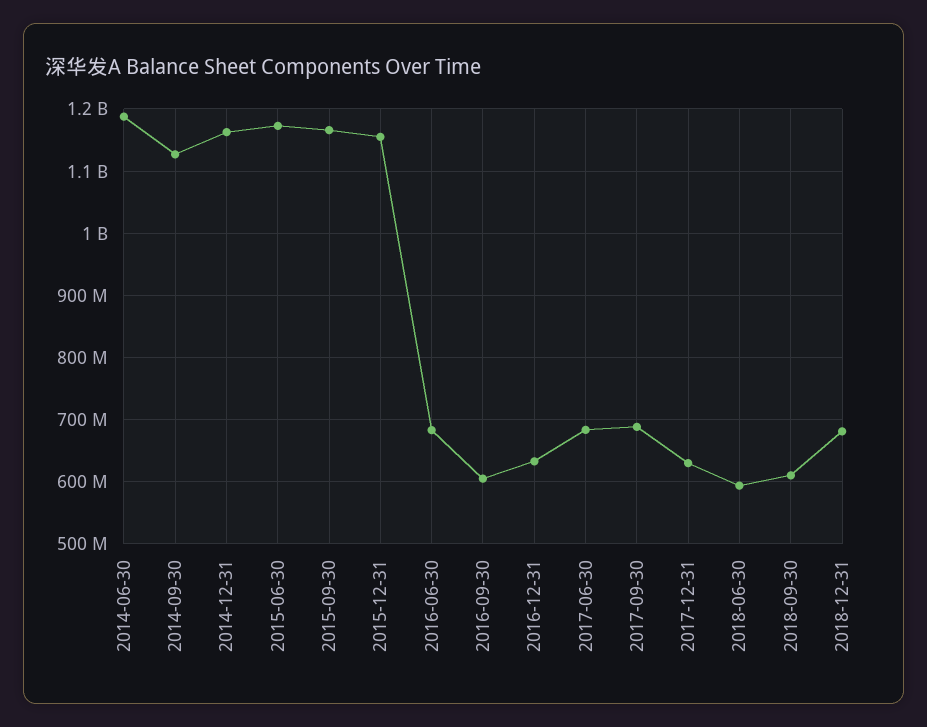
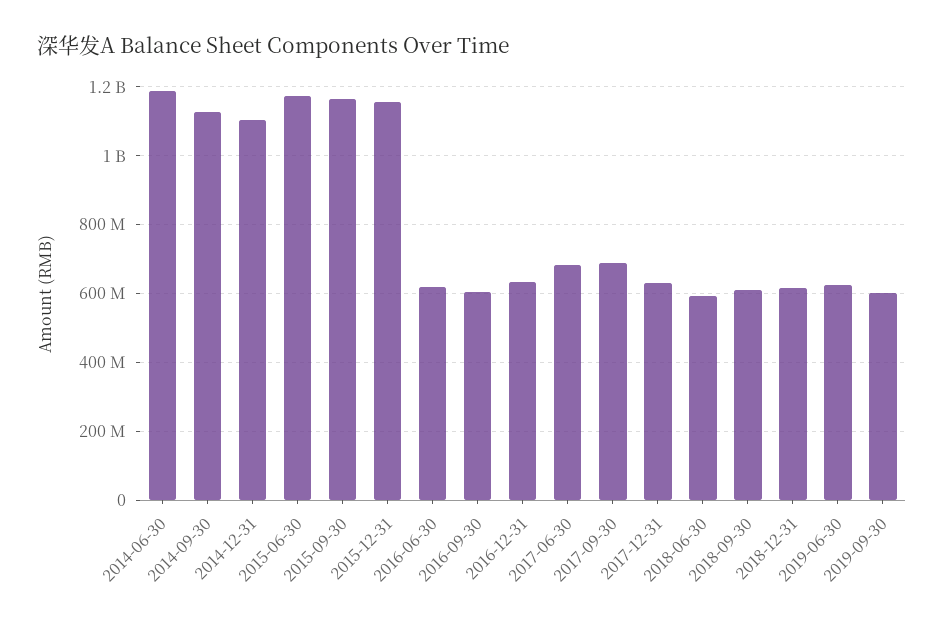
2014-12-31: 1160000000 -> 1100000000
2016-06-30: 680000000 -> 620000000
2018-12-31: 680000000 -> 620000000
2019-06-30: none -> 620000000
2019-09-30: none -> 600000000

